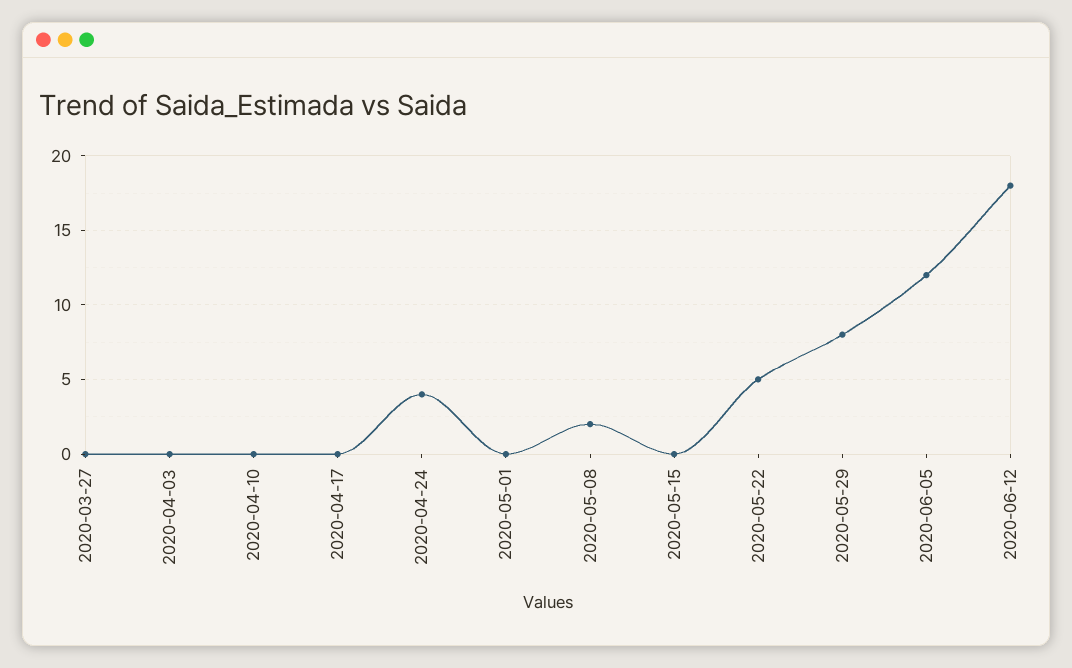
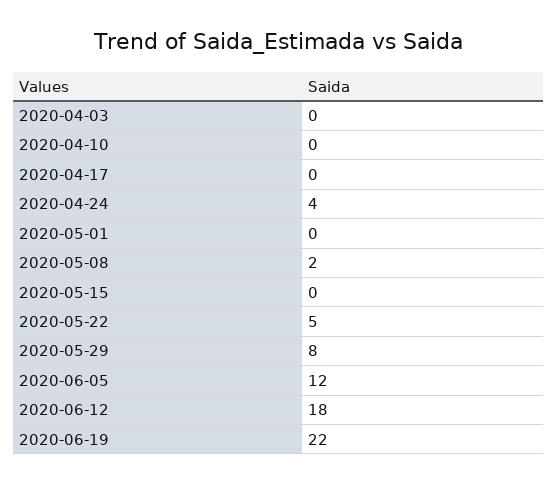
2020-03-27: 0 -> none
2020-06-19: none -> 22

